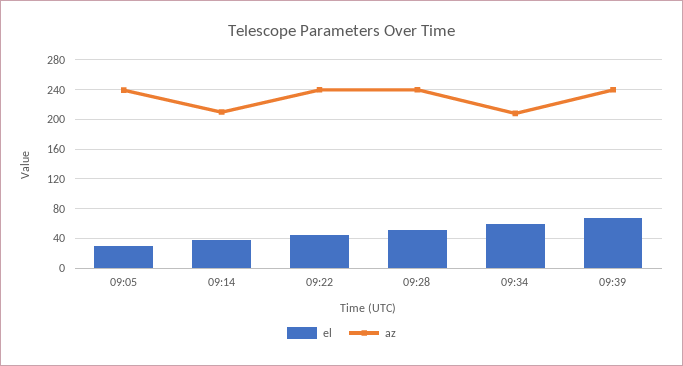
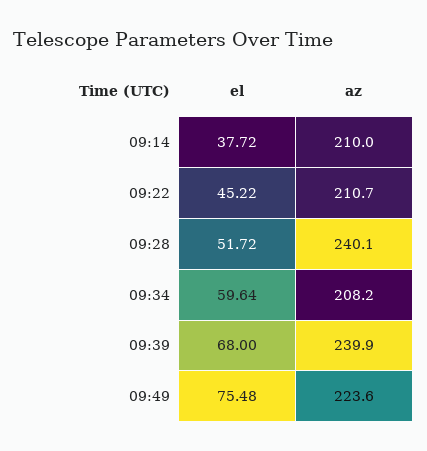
el, 09:05: 30 -> none
az, 09:05: 240 -> none
az, 09:22: 240 -> 210.7
el, 09:49: none -> 75.48
az, 09:49: none -> 223.6

